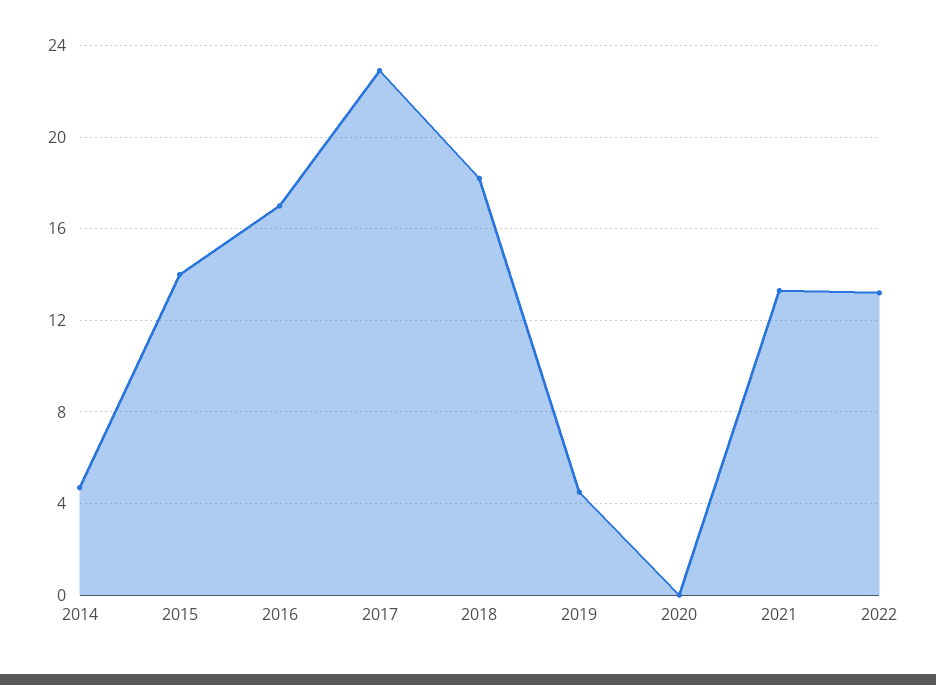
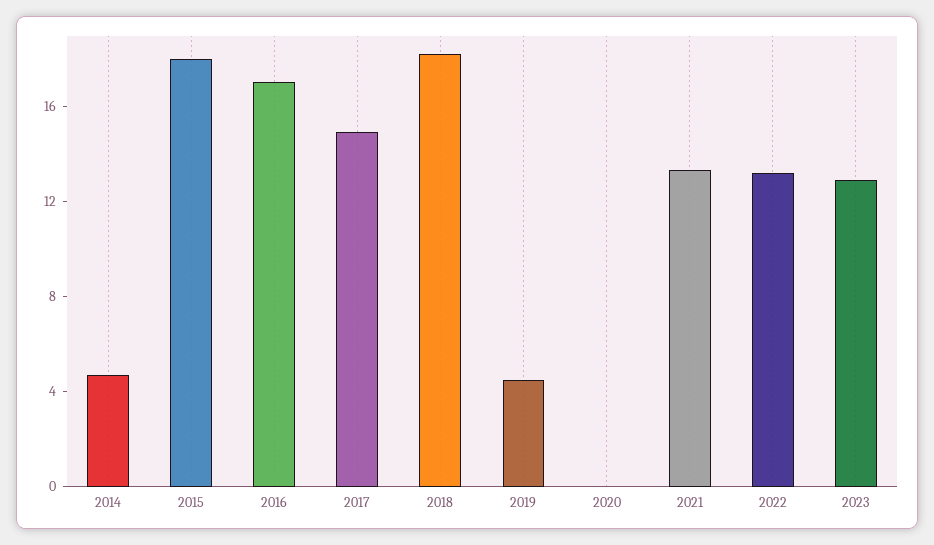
2015: 14 -> 18
2017: 23 -> 15
2023: none -> 13

